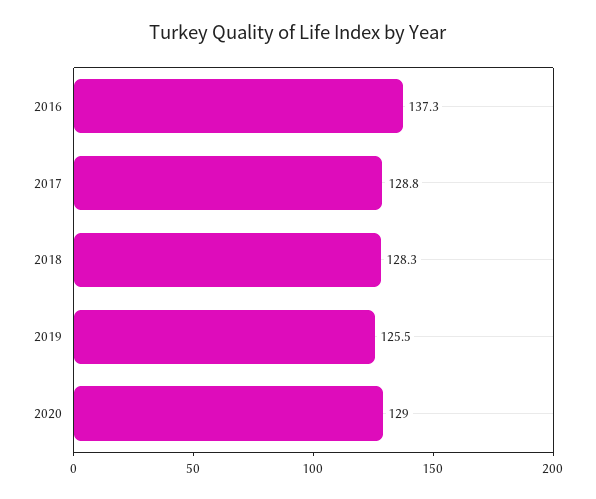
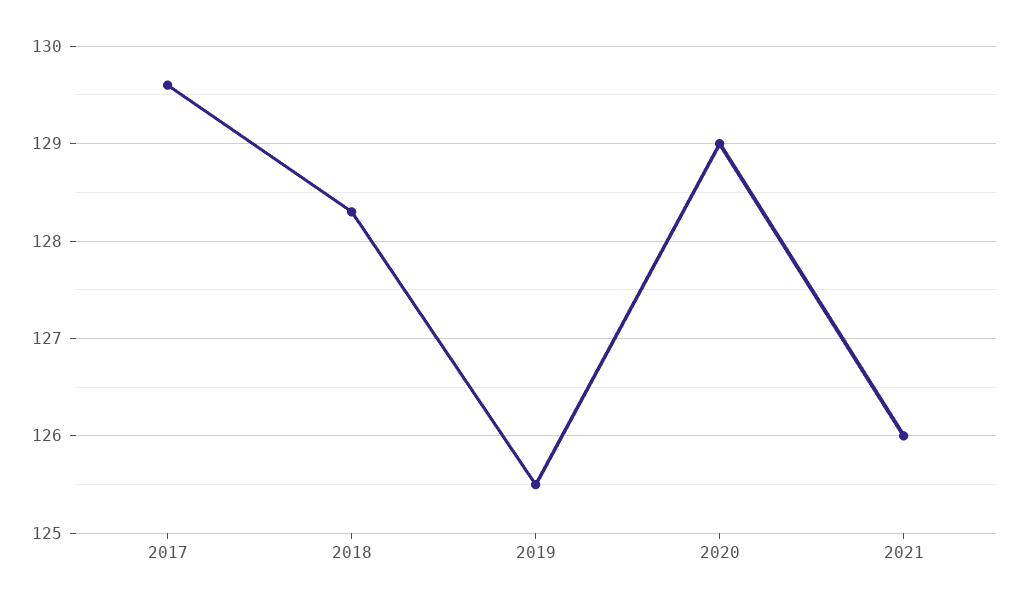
2016: 137.3 -> none
2017: 128.8 -> 129.6
2021: none -> 126

